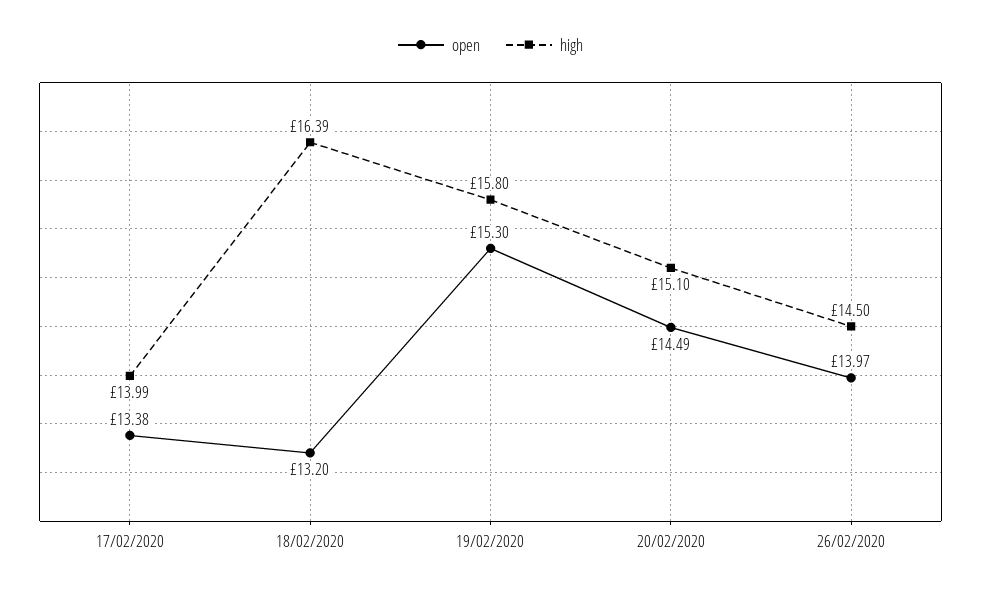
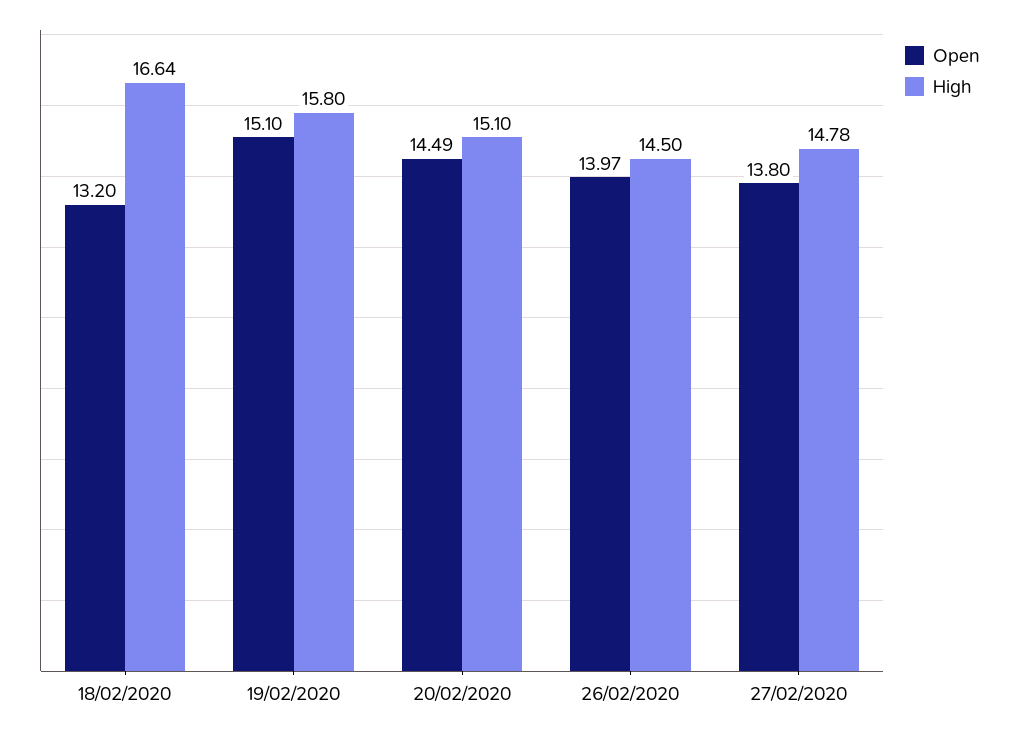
open, 17/02/2020: 13.38 -> none
high, 17/02/2020: 13.99 -> none
high, 18/02/2020: 16.39 -> 16.64
open, 19/02/2020: 15.3 -> 15.1
open, 27/02/2020: none -> 13.8
high, 27/02/2020: none -> 14.78

